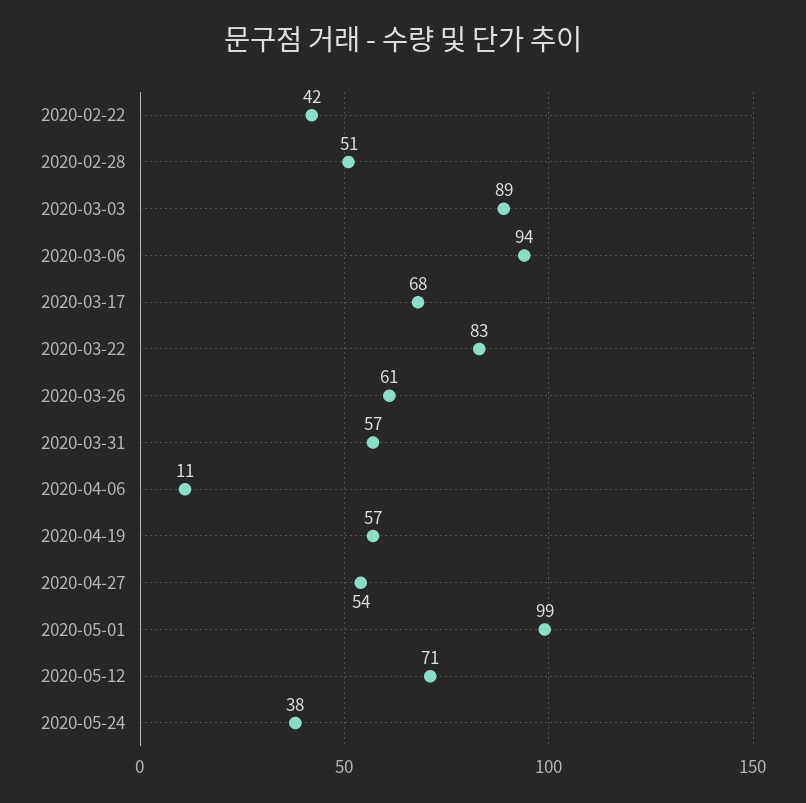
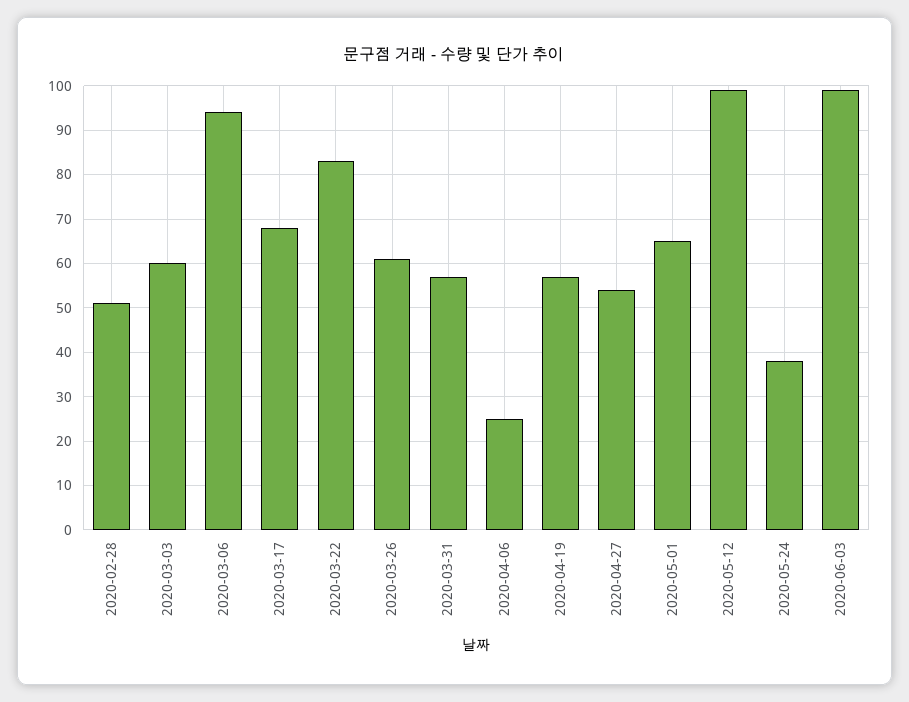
2020-02-22: 42 -> none
2020-03-03: 89 -> 60
2020-04-06: 11 -> 25
2020-05-01: 99 -> 65
2020-05-12: 71 -> 100
2020-06-03: none -> 100

